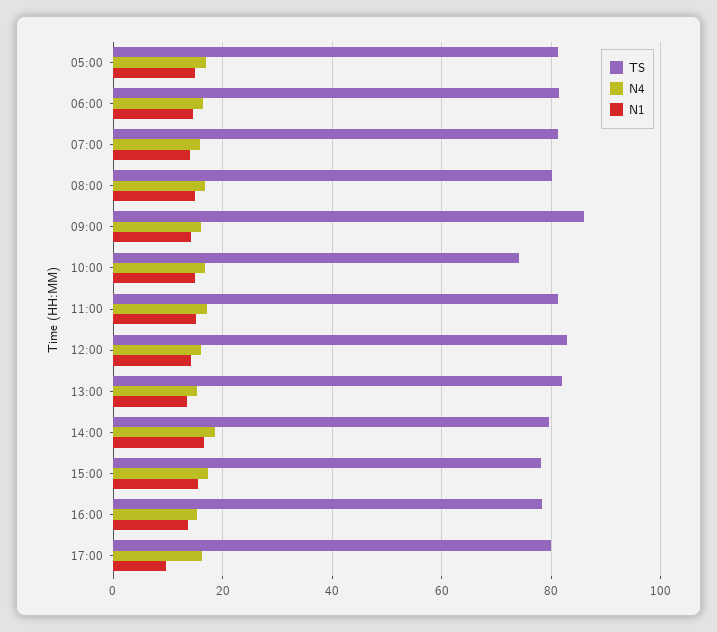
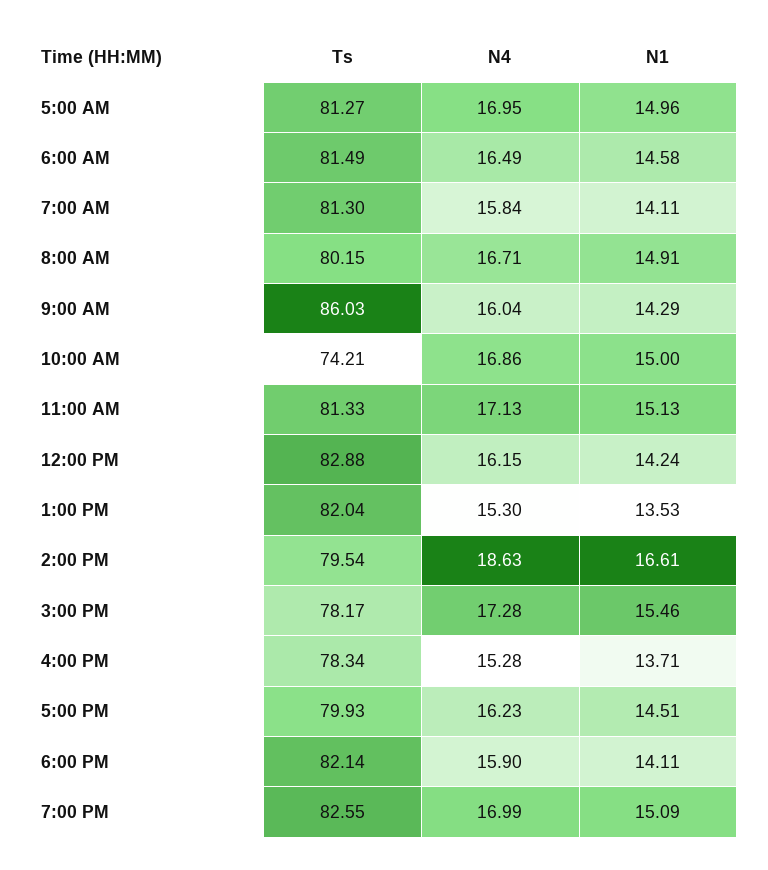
N1, 17:00: 10 -> 14.51
TS, 6:00 PM: none -> 82.14
N4, 6:00 PM: none -> 15.9
N1, 6:00 PM: none -> 14.11
TS, 7:00 PM: none -> 82.55
N4, 7:00 PM: none -> 16.99
N1, 7:00 PM: none -> 15.09

